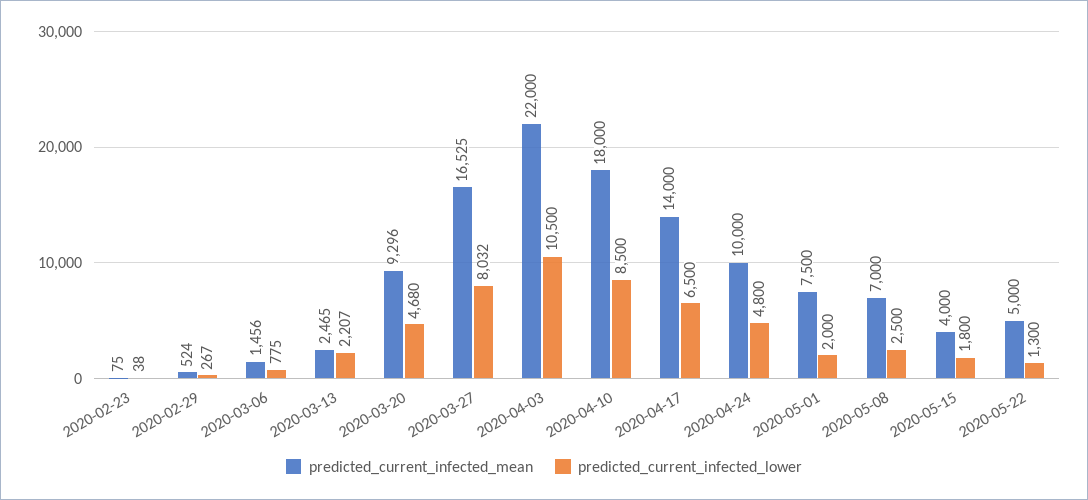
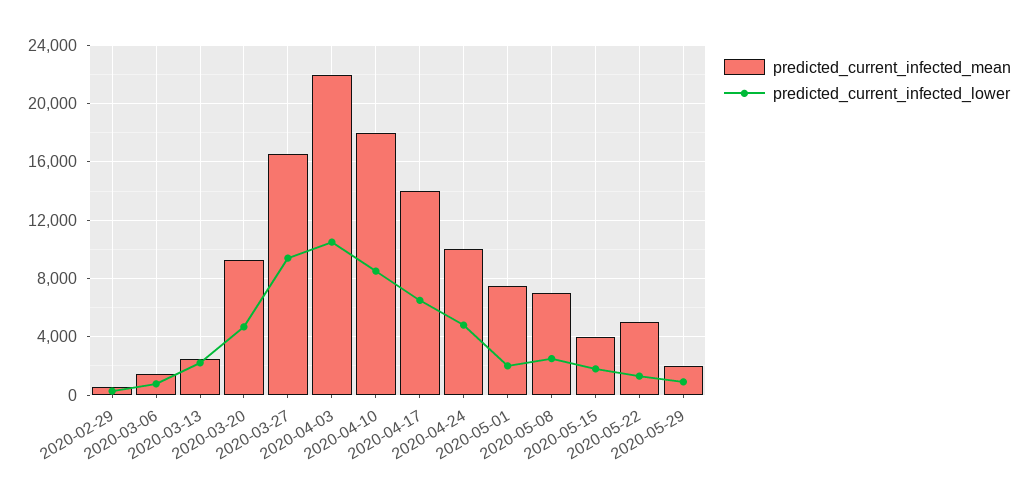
predicted_current_infected_mean, 2020-02-23: 75 -> none
predicted_current_infected_lower, 2020-02-23: 38 -> none
predicted_current_infected_lower, 2020-03-27: 8032 -> 9500
predicted_current_infected_mean, 2020-05-29: none -> 2000
predicted_current_infected_lower, 2020-05-29: none -> 1000

